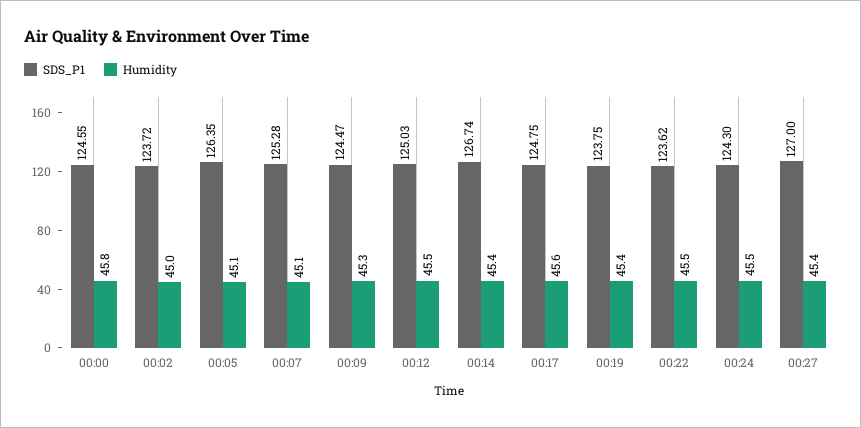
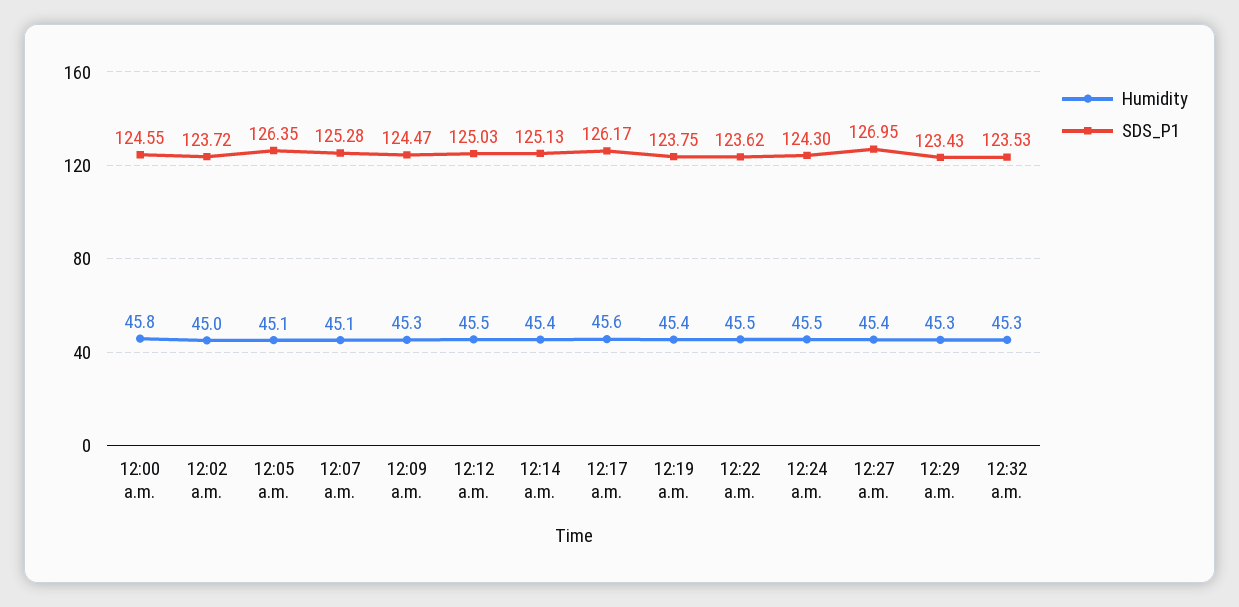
SDS_P1, 00:14: 126.74 -> 125.13
SDS_P1, 00:17: 124.75 -> 126.17
SDS_P1, 00:27: 127 -> 126.95
Humidity, 12:29 a.m.: none -> 45.3
SDS_P1, 12:29 a.m.: none -> 123.43
Humidity, 12:32 a.m.: none -> 45.3
SDS_P1, 12:32 a.m.: none -> 123.53

